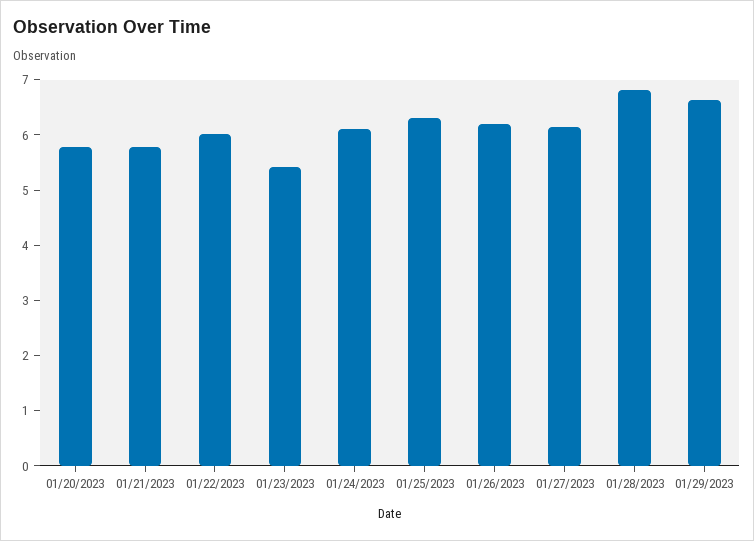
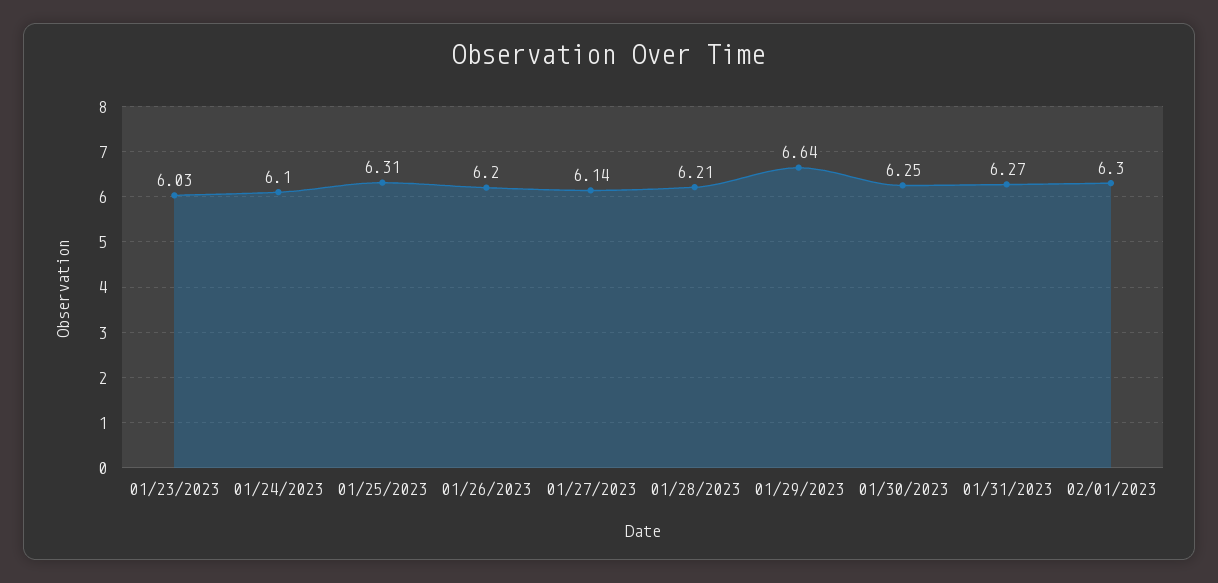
01/20/2023: 5.8 -> none
01/21/2023: 5.8 -> none
01/22/2023: 6 -> none
01/23/2023: 5.4 -> 6.03
01/28/2023: 6.8 -> 6.21
01/30/2023: none -> 6.25
01/31/2023: none -> 6.27
02/01/2023: none -> 6.3

